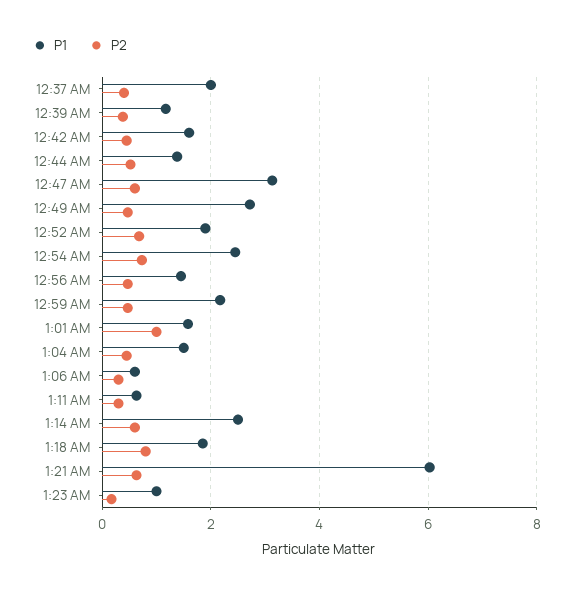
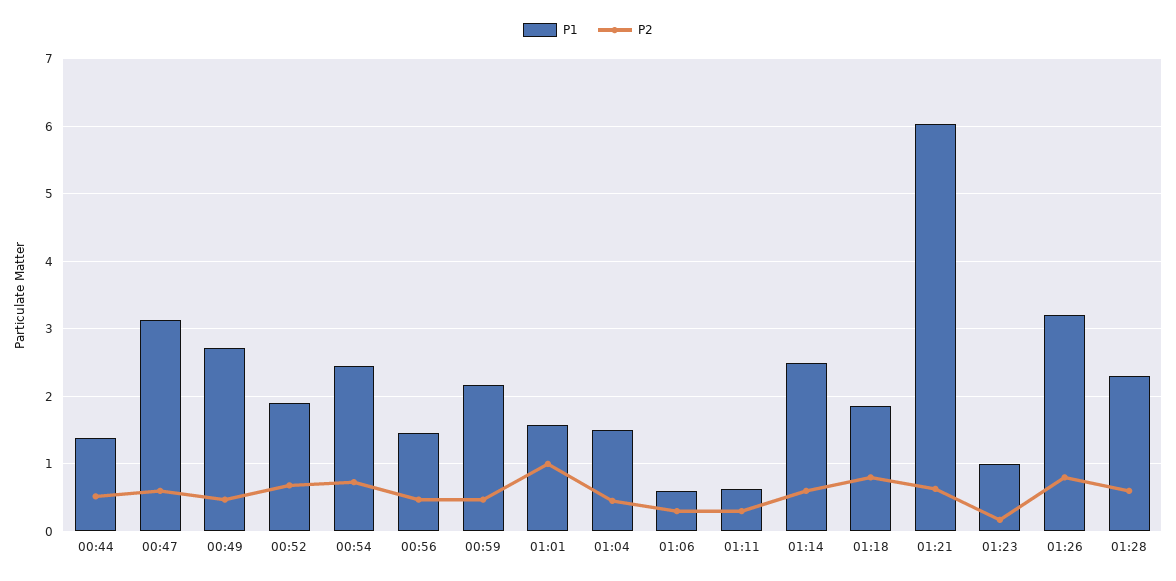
P1, 12:37 AM: 2 -> none
P2, 12:37 AM: 0.4 -> none
P1, 12:39 AM: 1.2 -> none
P2, 12:39 AM: 0.4 -> none
P1, 12:42 AM: 1.6 -> none
P2, 12:42 AM: 0.4 -> none
P1, 01:26: none -> 3.2
P2, 01:26: none -> 0.8
P1, 01:28: none -> 2.3
P2, 01:28: none -> 0.6

